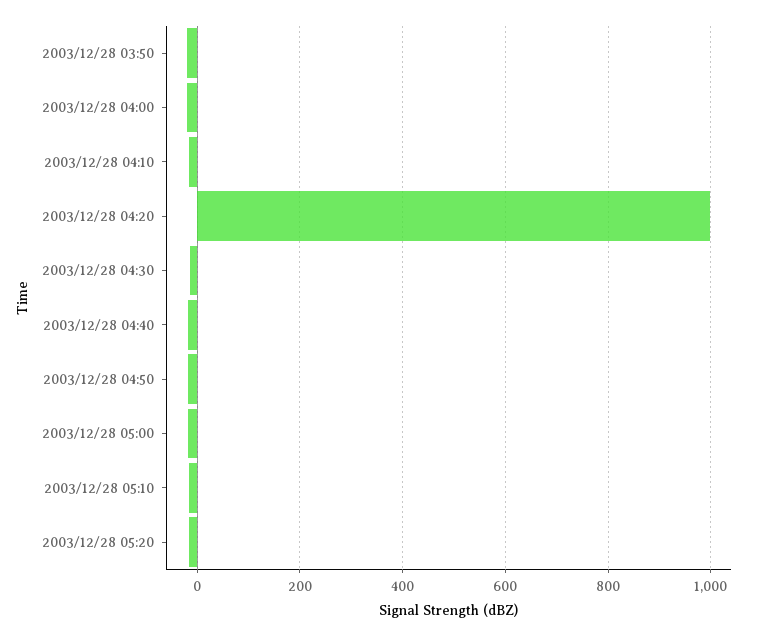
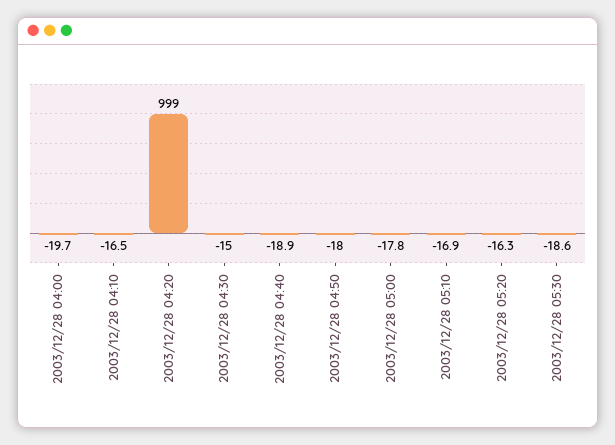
2003/12/28 03:50: -20 -> none
2003/12/28 05:30: none -> -18.6

